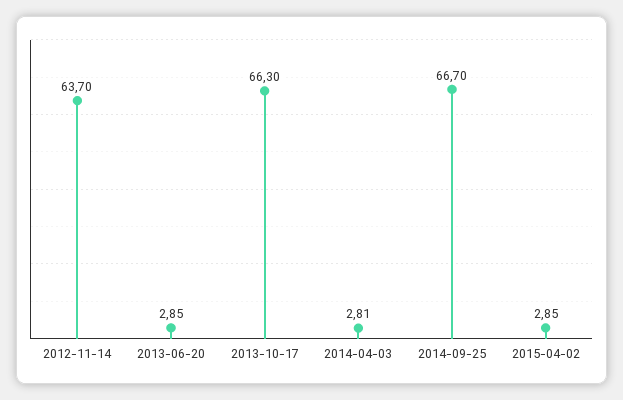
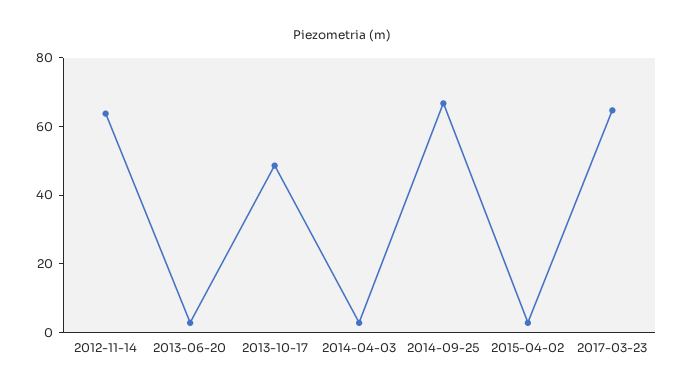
2013-10-17: 66.3 -> 50
2017-03-23: none -> 65

